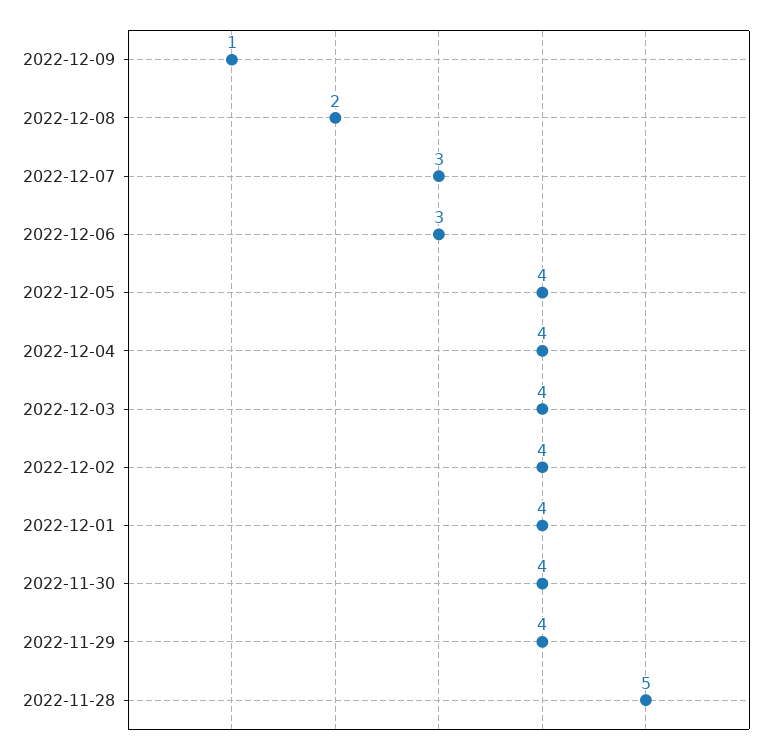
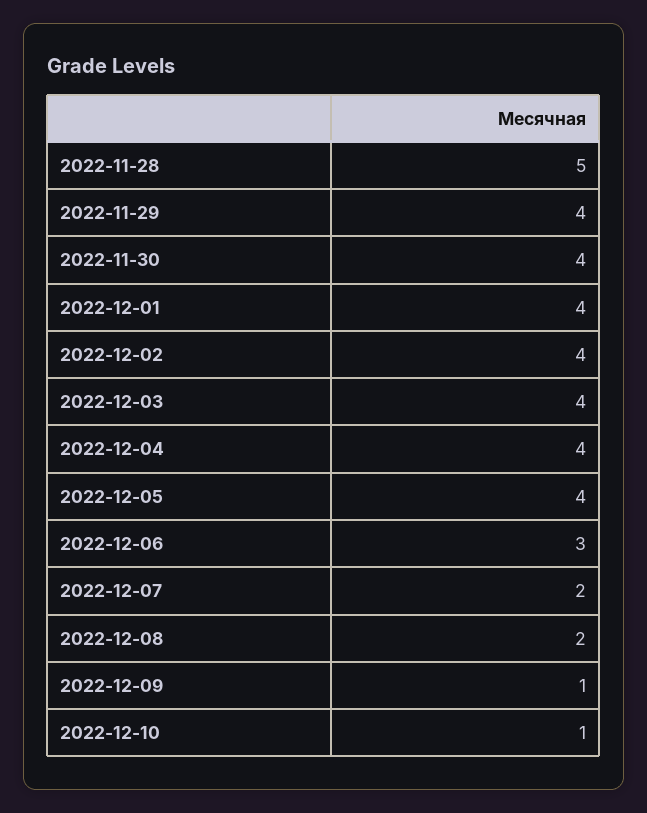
2022-12-07: 3 -> 2
2022-12-10: none -> 1

